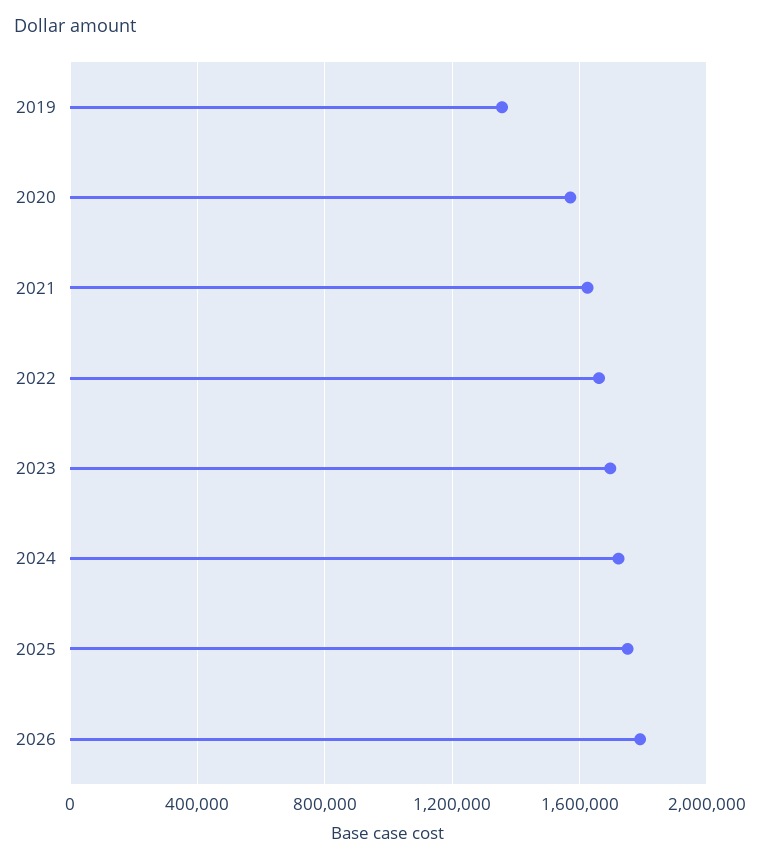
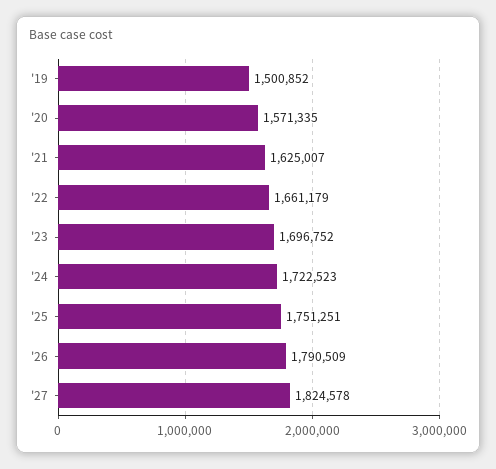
2019: 1350000 -> 1500852
'27: none -> 1824578

